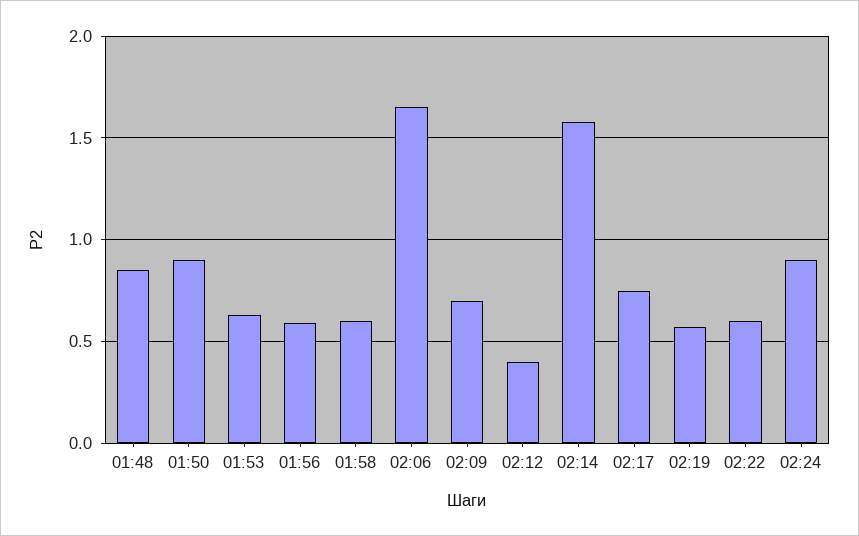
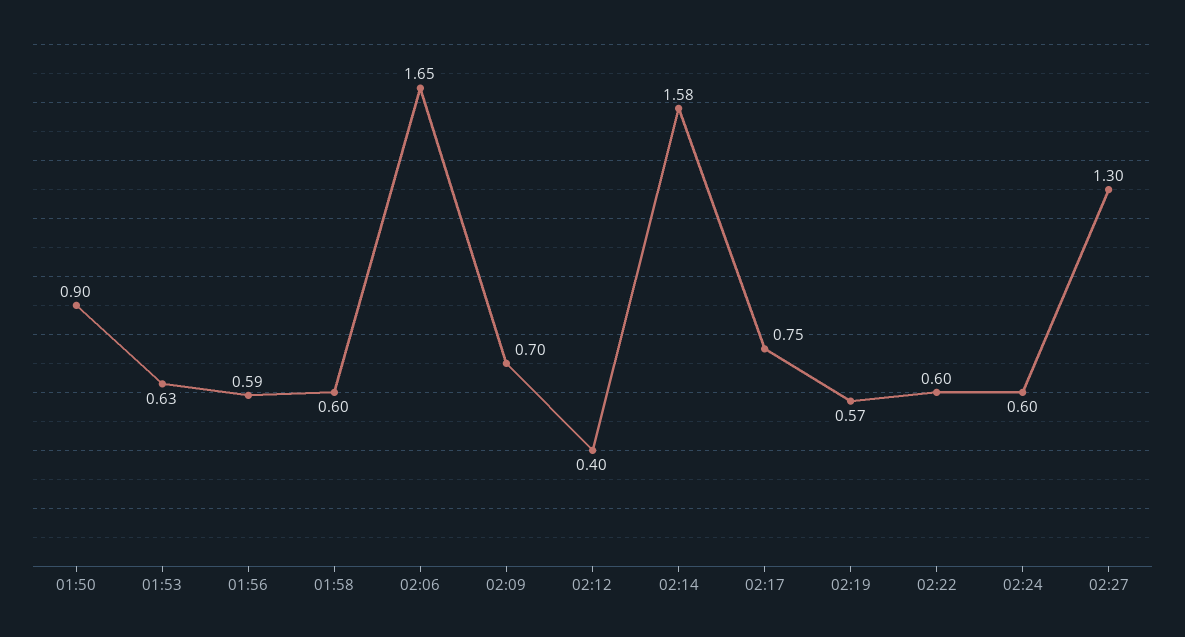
01:48: 0.85 -> none
02:24: 0.9 -> 0.6
02:27: none -> 1.3

